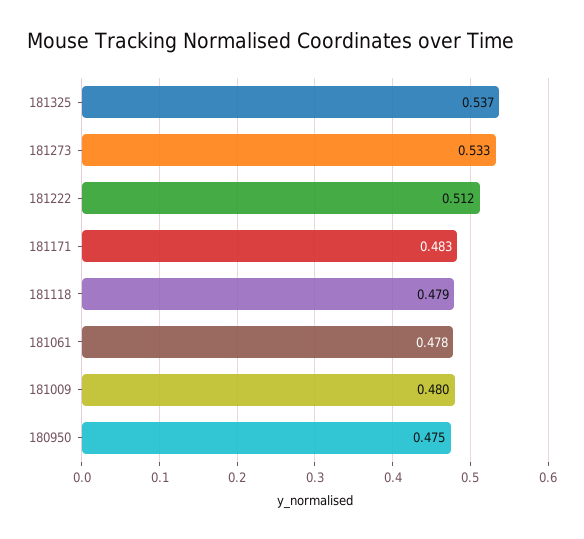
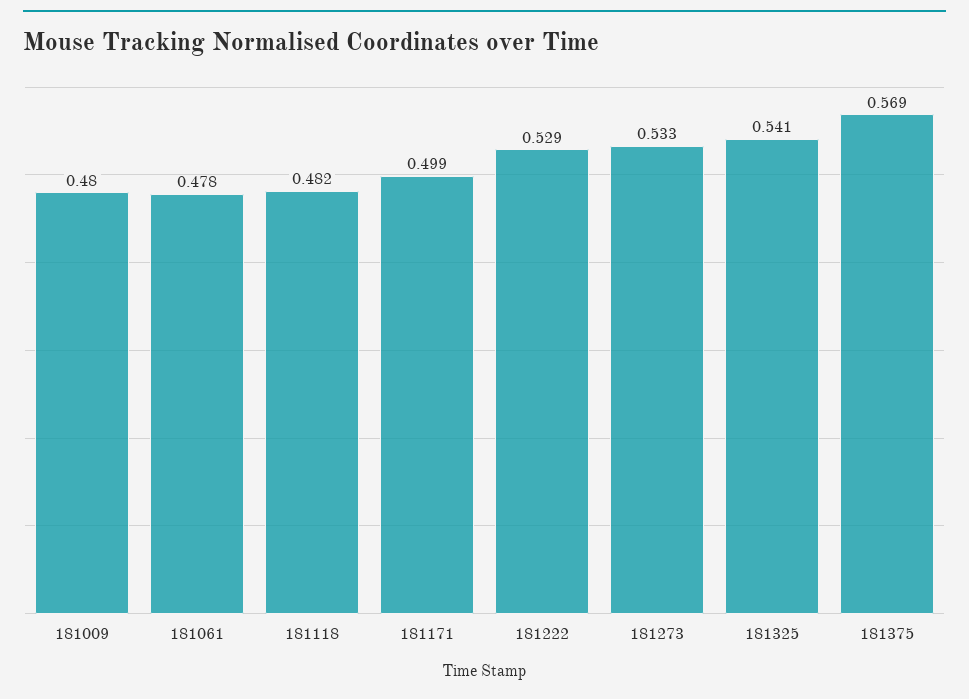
181325: 0.537 -> 0.541
181222: 0.512 -> 0.529
181171: 0.483 -> 0.499
181118: 0.479 -> 0.482
180950: 0.475 -> none
181375: none -> 0.569

